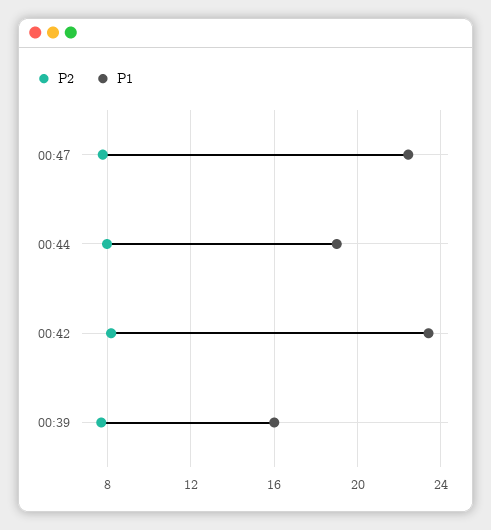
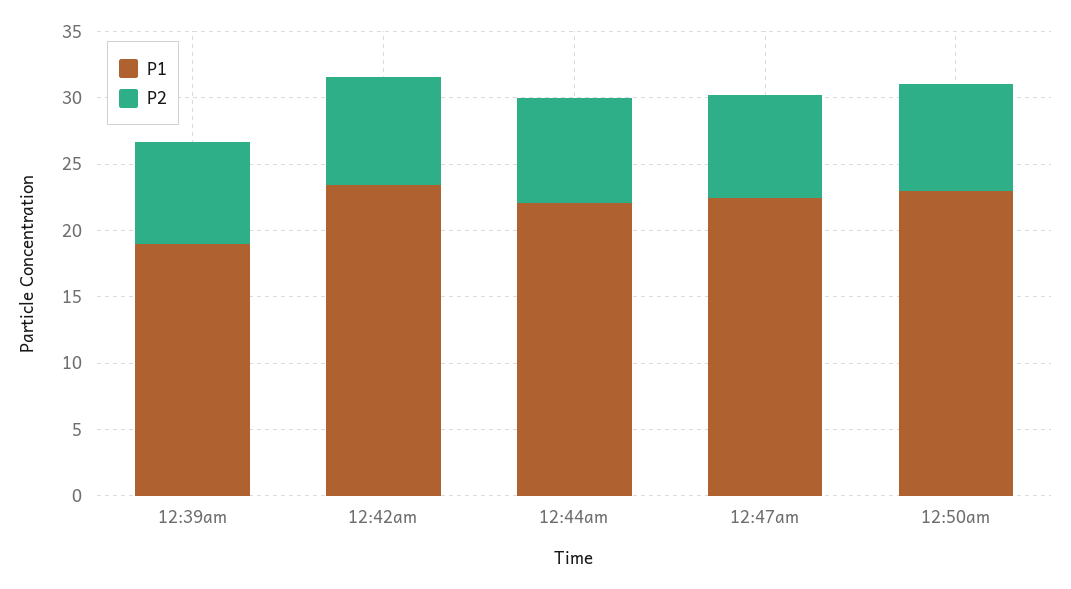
P1, 00:44: 19 -> 22
P1, 00:39: 16 -> 19
P1, 12:50am: none -> 23
P2, 12:50am: none -> 8

